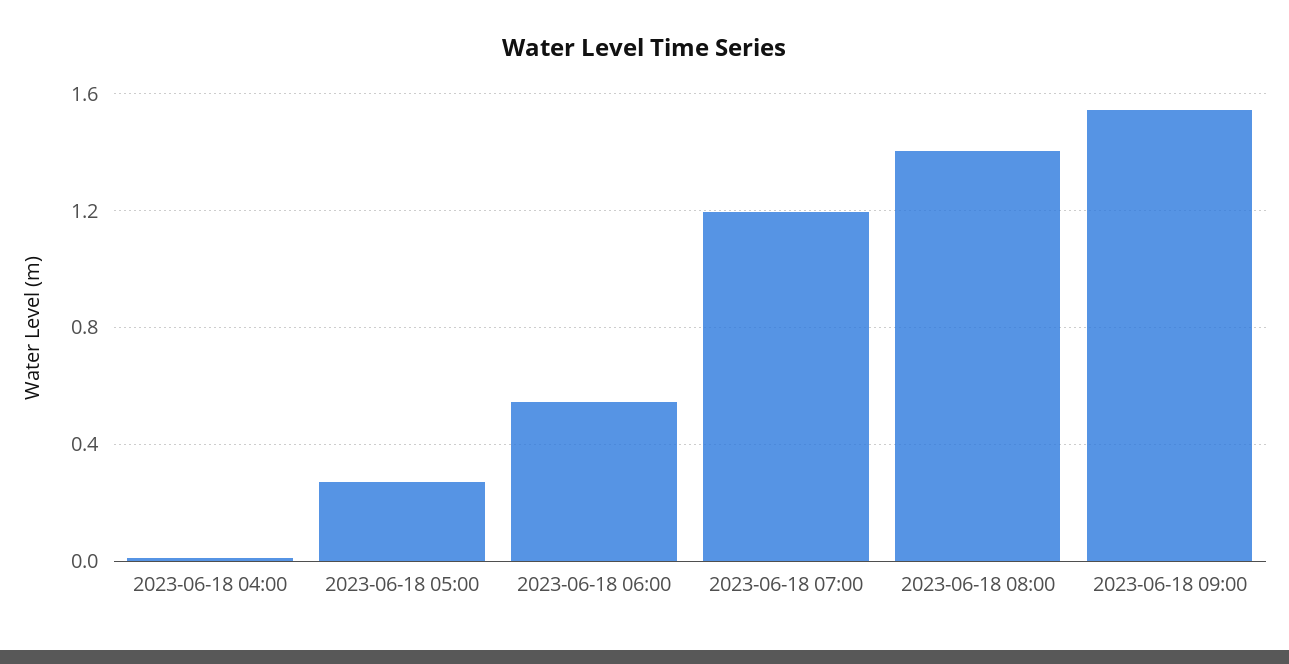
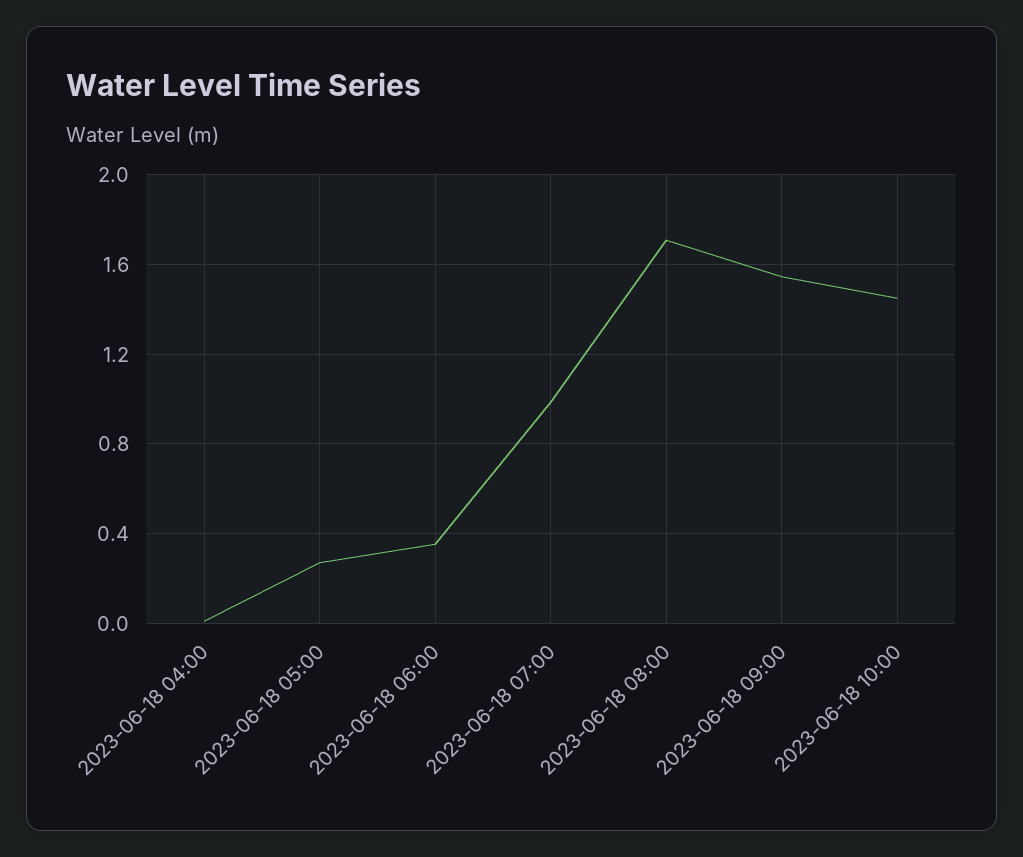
2023-06-18 06:00: 0.55 -> 0.35
2023-06-18 07:00: 1.2 -> 1
2023-06-18 08:00: 1.4 -> 1.7
2023-06-18 10:00: none -> 1.45

